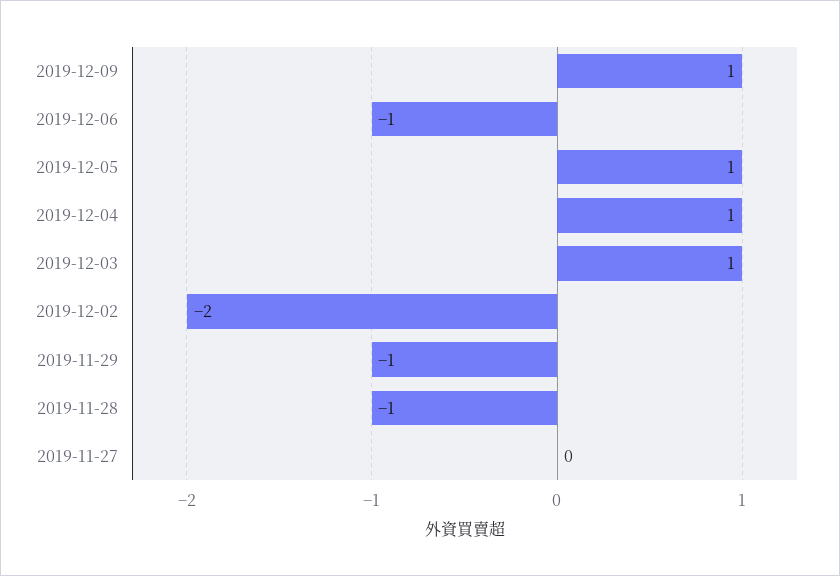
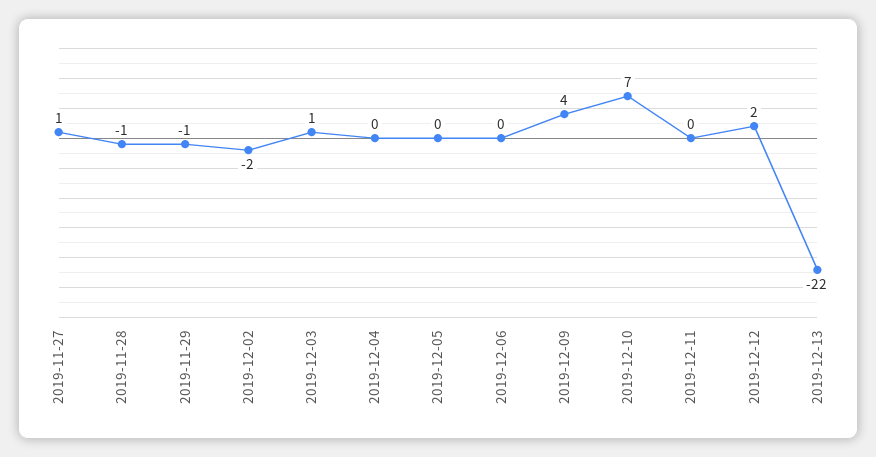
2019-12-09: 1 -> 4
2019-12-06: -1 -> 0
2019-12-05: 1 -> 0
2019-12-04: 1 -> 0
2019-11-27: 0 -> 1
2019-12-10: none -> 7
2019-12-11: none -> 0
2019-12-12: none -> 2
2019-12-13: none -> -22

